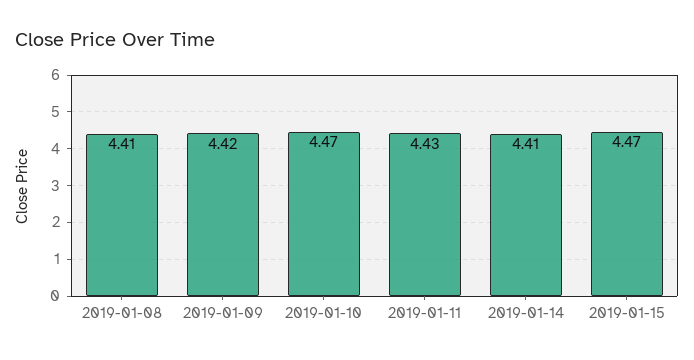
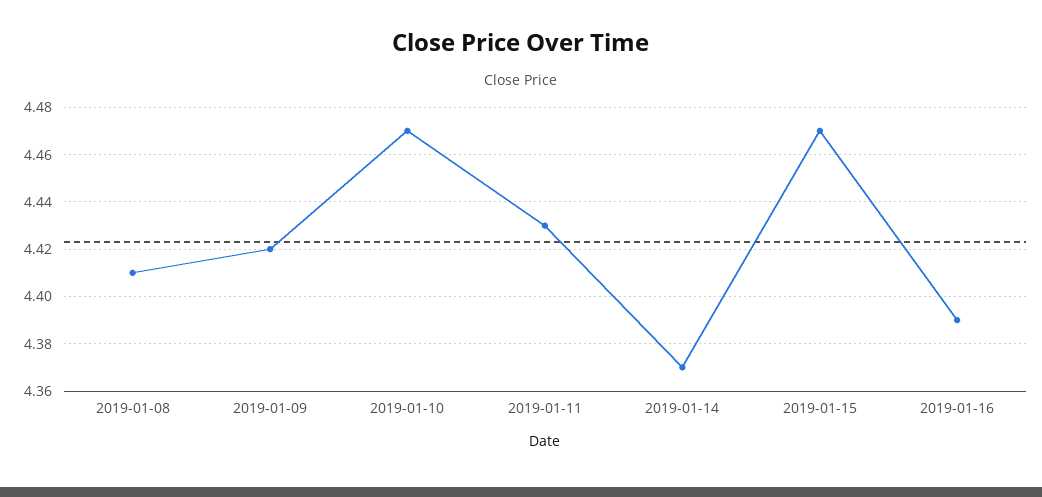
2019-01-14: 4.41 -> 4.37
2019-01-16: none -> 4.39

